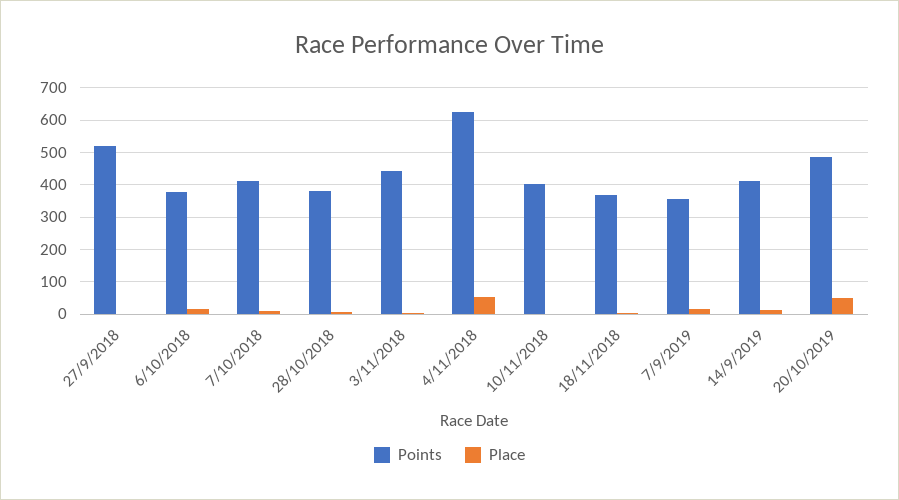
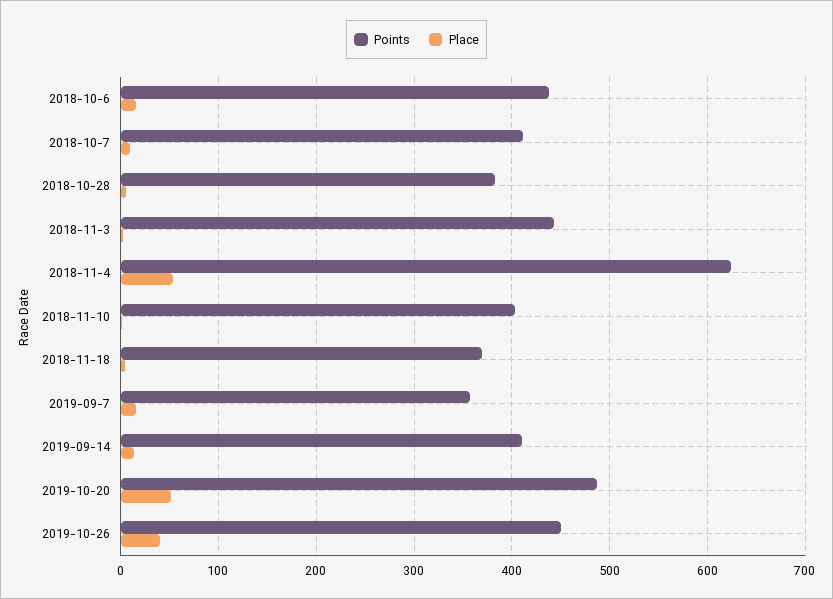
Points, 27/9/2018: 520 -> none
Place, 27/9/2018: 0 -> none
Points, 6/10/2018: 380 -> 440
Points, 2019-10-26: none -> 450
Place, 2019-10-26: none -> 40

